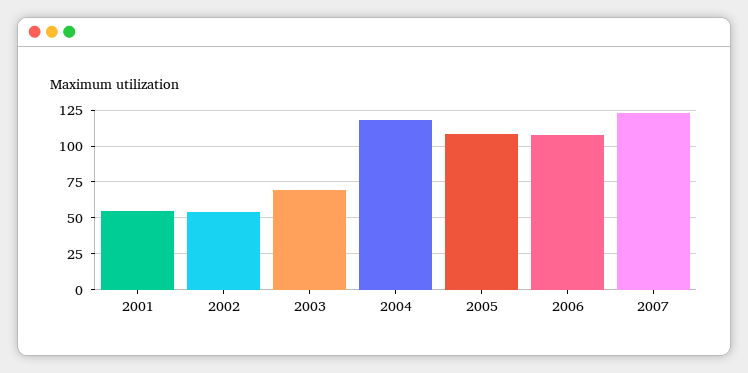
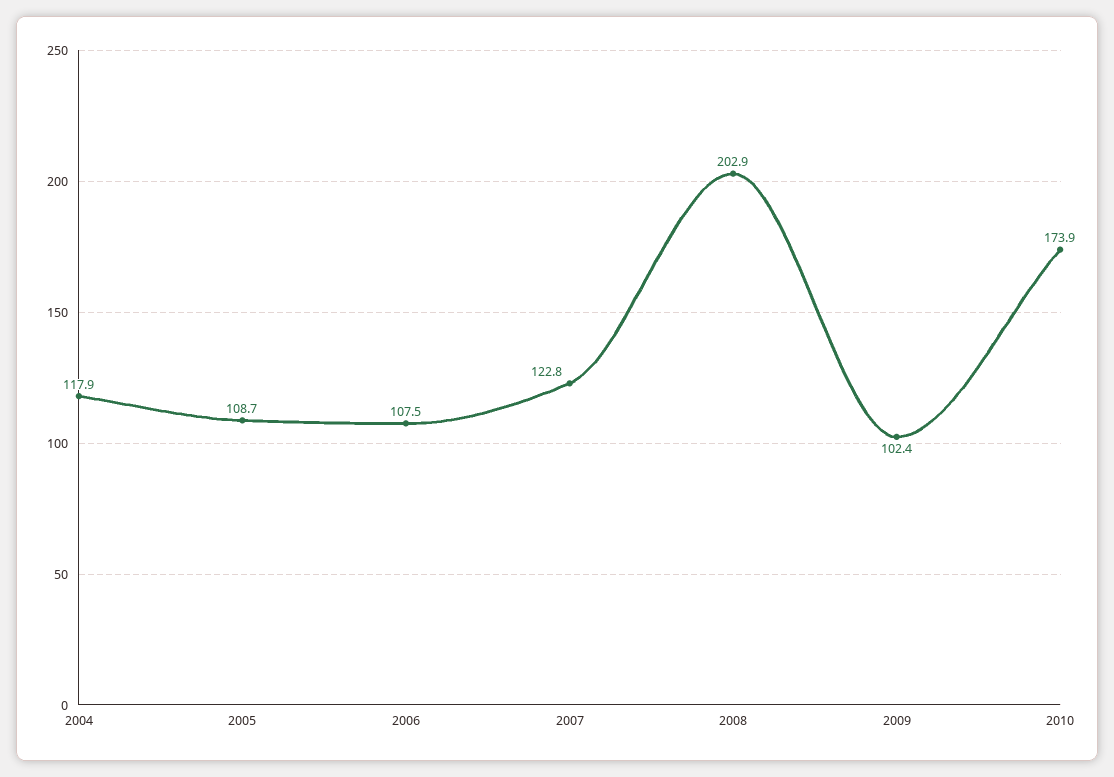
2001: 55 -> none
2002: 55 -> none
2003: 70 -> none
2008: none -> 202.9
2009: none -> 102.4
2010: none -> 173.9

